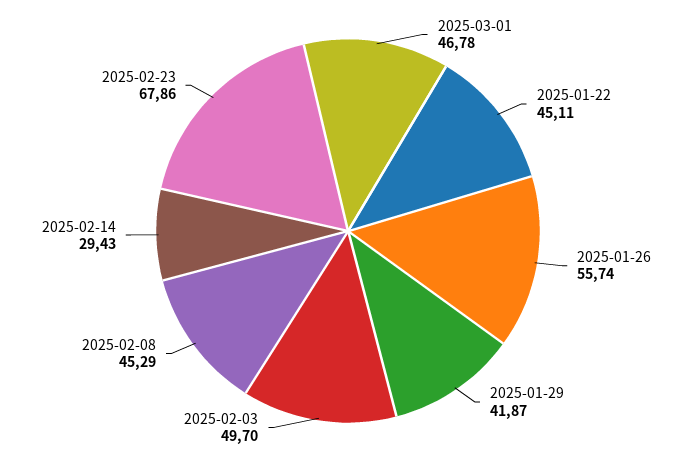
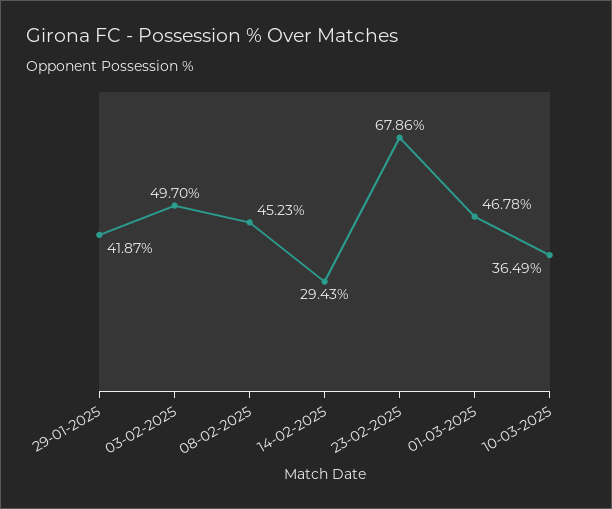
2025-01-22: 45.11 -> none
2025-01-26: 55.74 -> none
2025-02-08: 45.29 -> 45.23
10-03-2025: none -> 36.49

